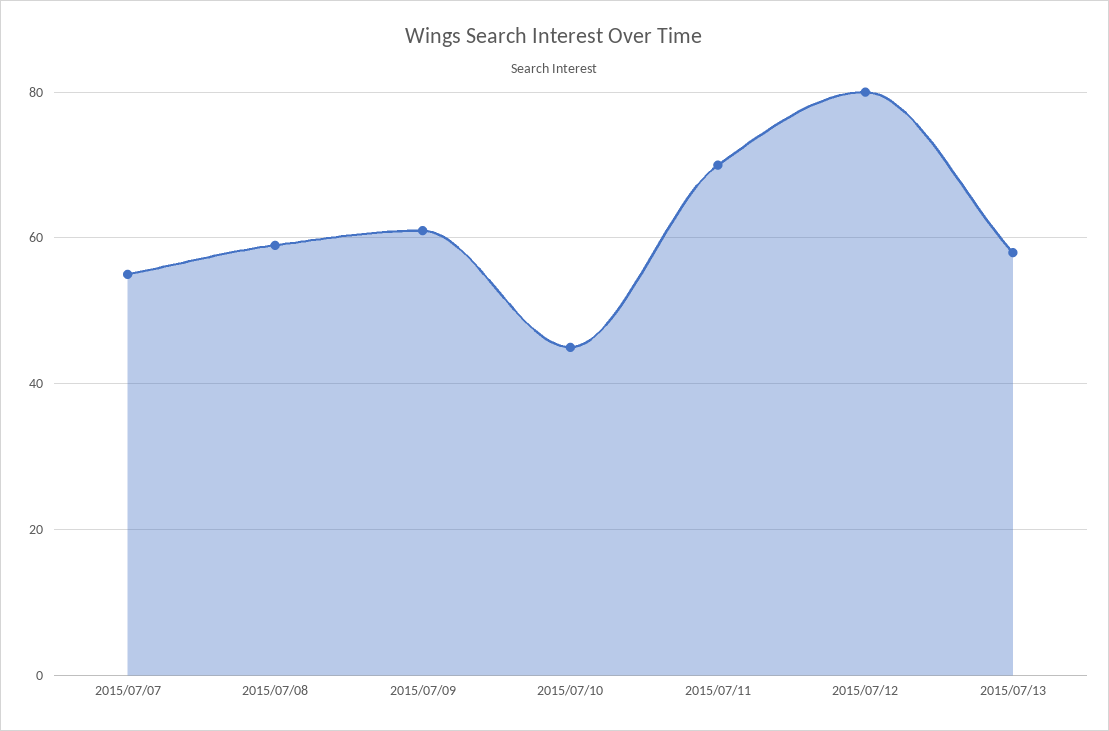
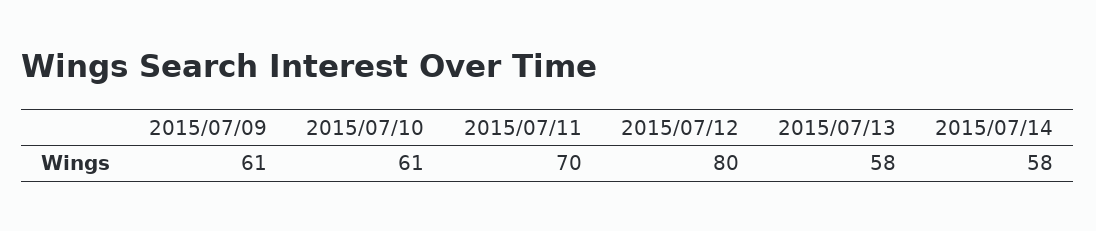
2015/07/07: 55 -> none
2015/07/08: 60 -> none
2015/07/10: 45 -> 61
2015/07/14: none -> 58

